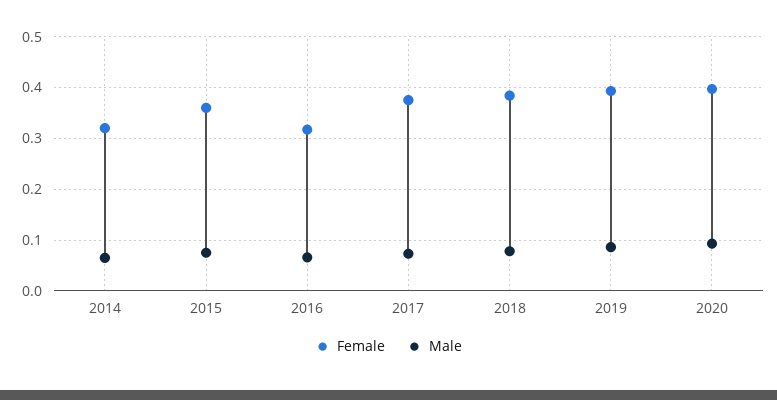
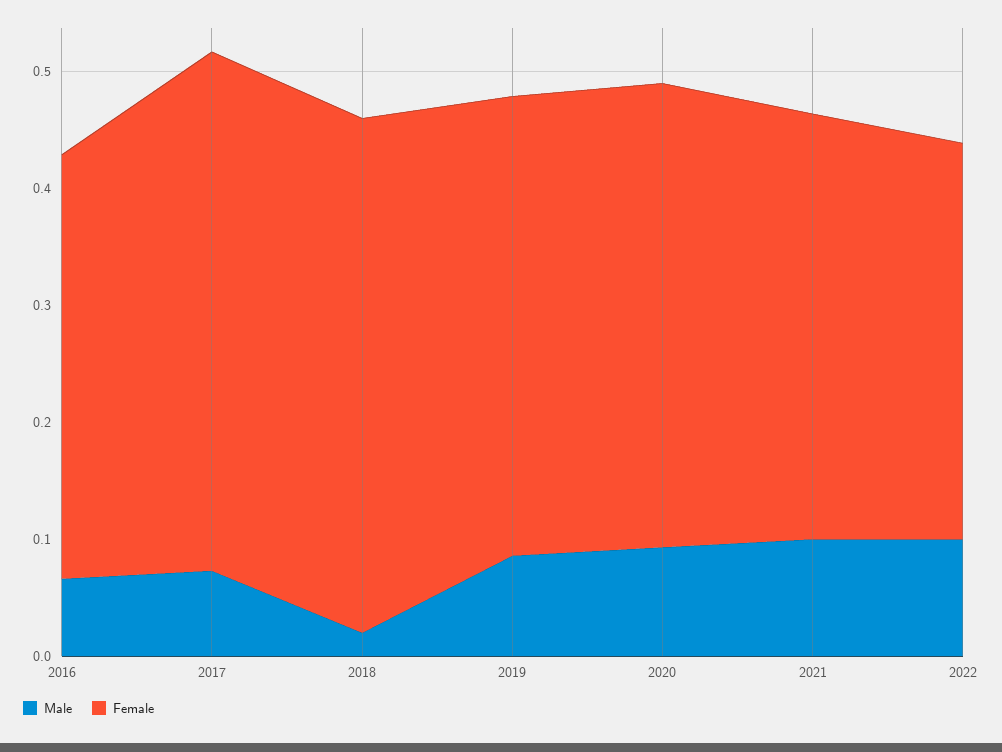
Female, 2014: 0.32 -> none
Male, 2014: 0.06 -> none
Female, 2015: 0.36 -> none
Male, 2015: 0.08 -> none
Female, 2016: 0.32 -> 0.36
Female, 2017: 0.38 -> 0.44
Female, 2018: 0.38 -> 0.44
Male, 2018: 0.08 -> 0.02
Male, 2021: none -> 0.1
Female, 2021: none -> 0.36
Male, 2022: none -> 0.1
Female, 2022: none -> 0.34

